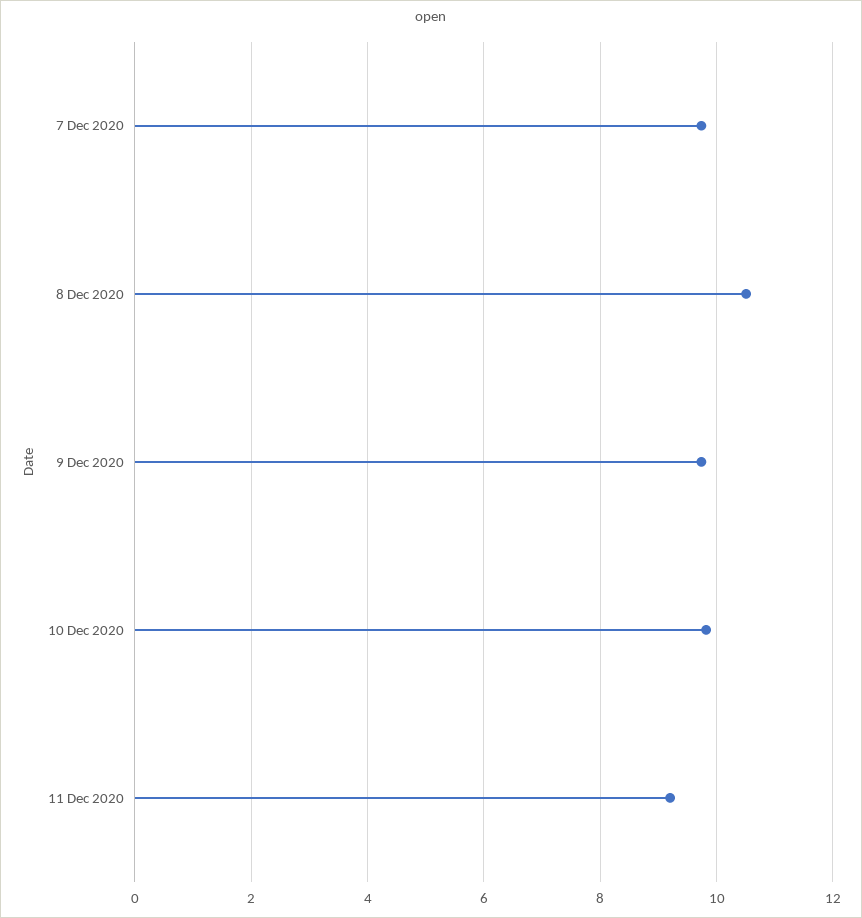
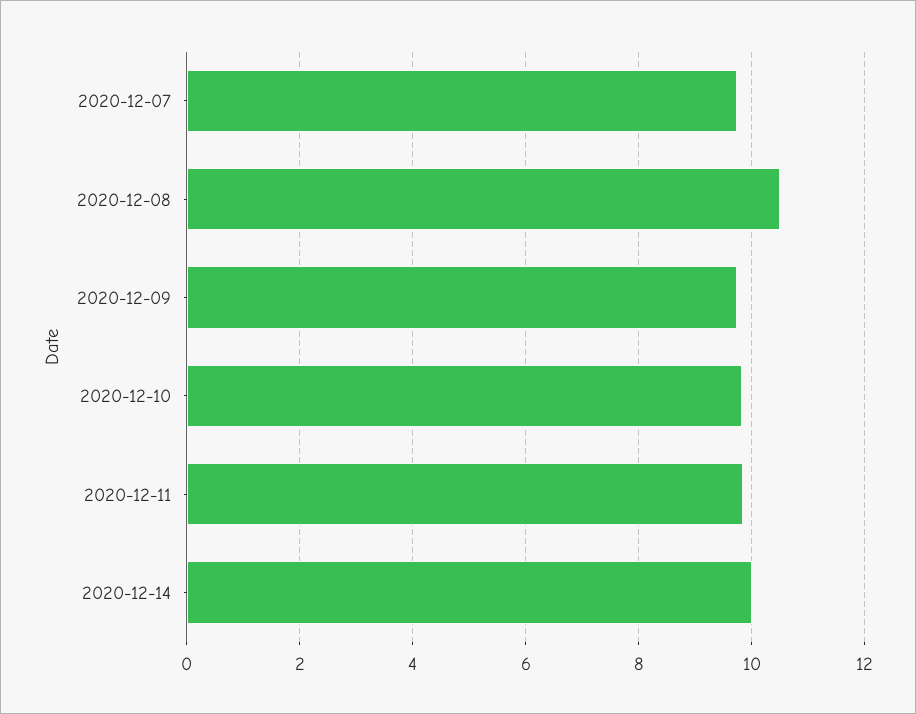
11 Dec 2020: 9.2 -> 9.8
2020-12-14: none -> 10

